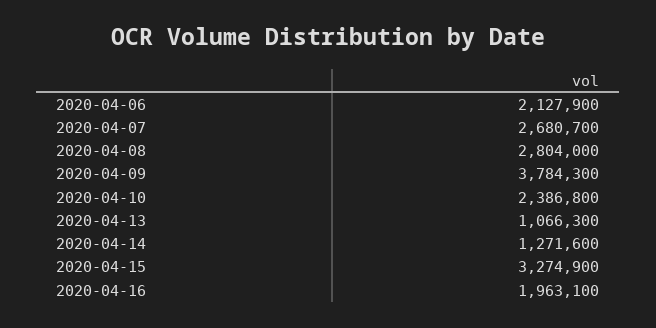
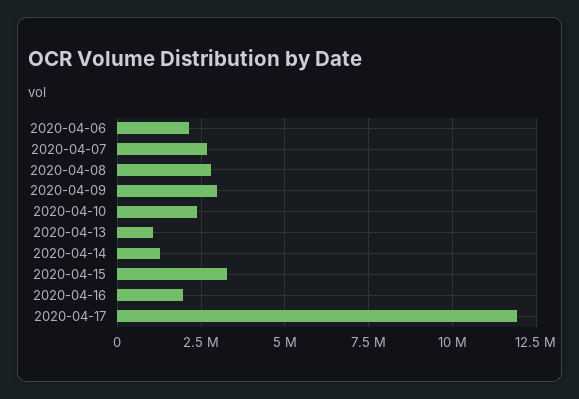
2020-04-09: 3784300 -> 3000000
2020-04-17: none -> 12000000

